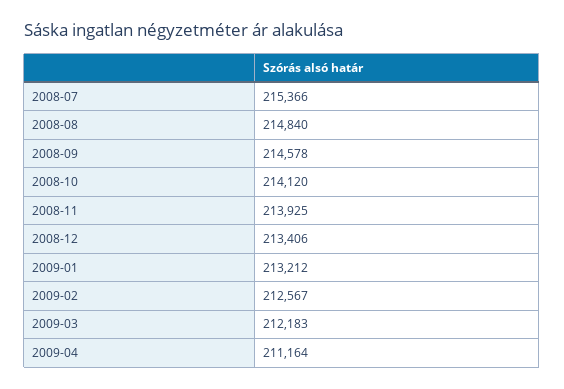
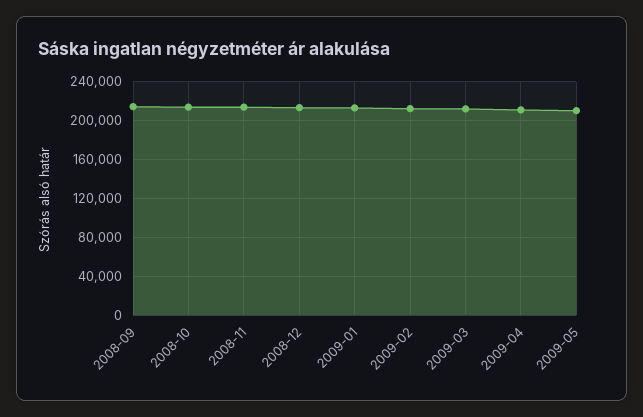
2008-07: 215366 -> none
2008-08: 214840 -> none
2009-05: none -> 210000

